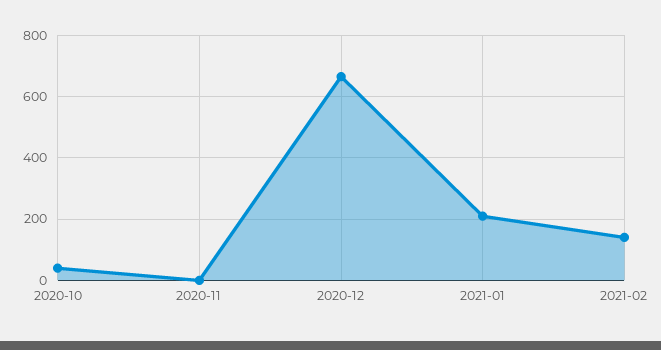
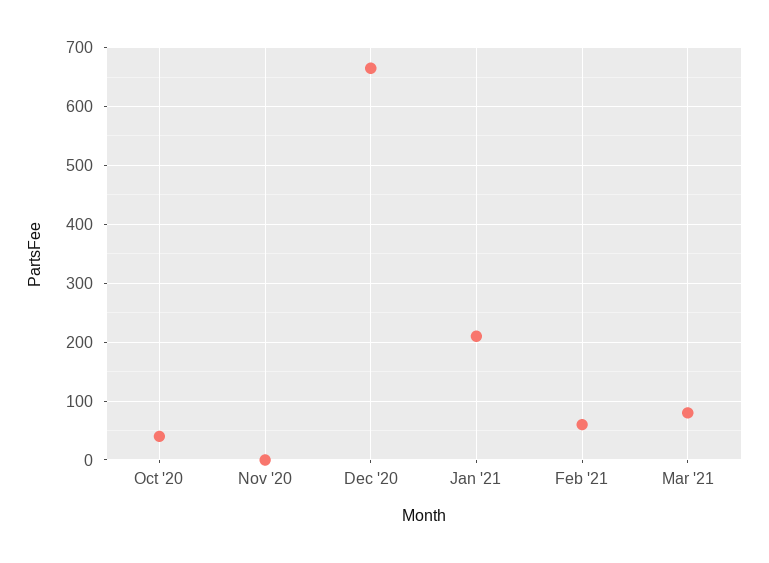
2021-02: 140 -> 60
Mar '21: none -> 80

